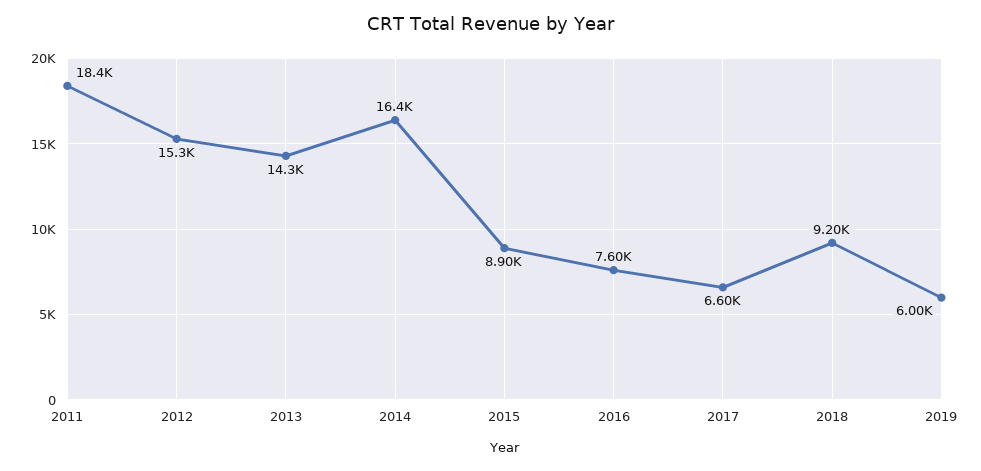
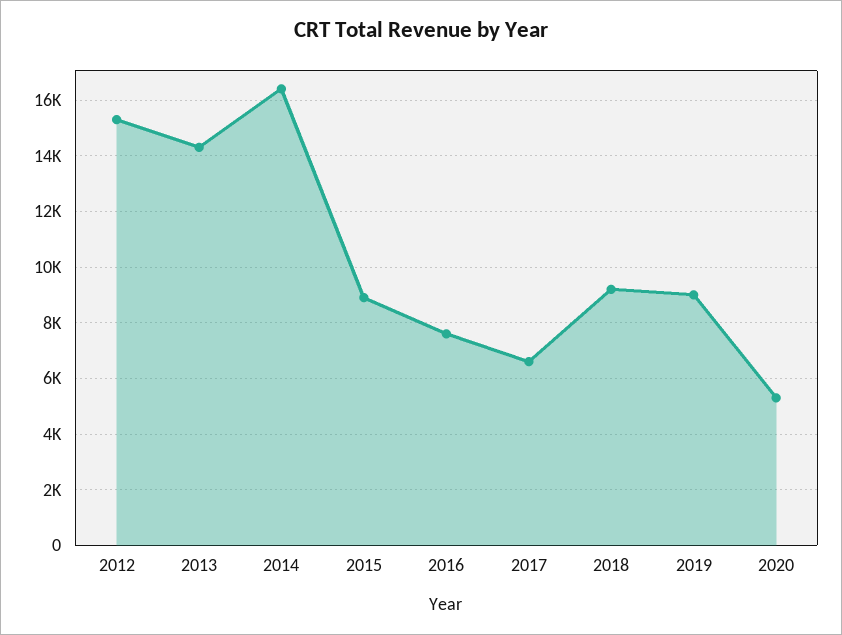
2011: 18400 -> none
2019: 6000 -> 9000
2020: none -> 5250

